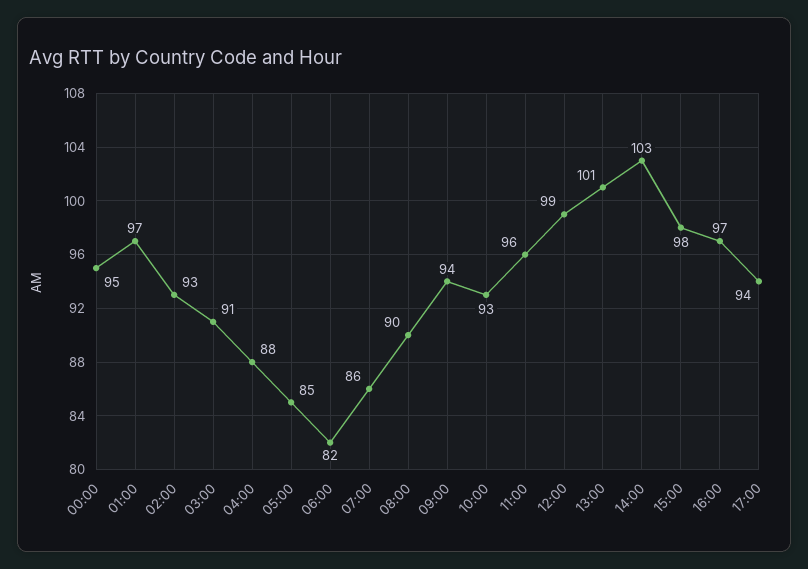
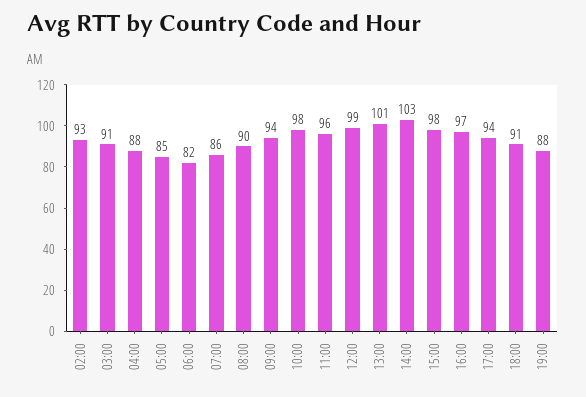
00:00: 95 -> none
01:00: 97 -> none
10:00: 93 -> 98
18:00: none -> 91
19:00: none -> 88

